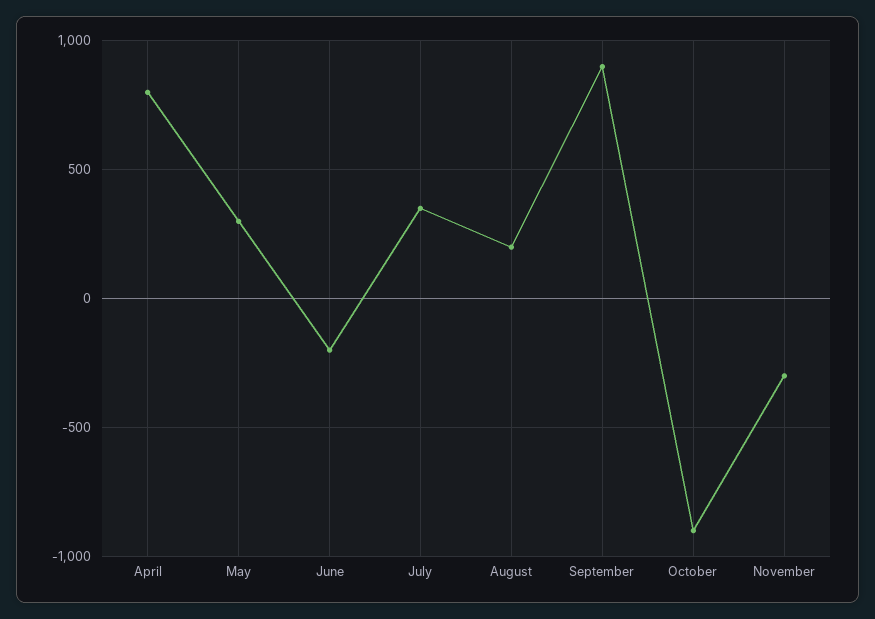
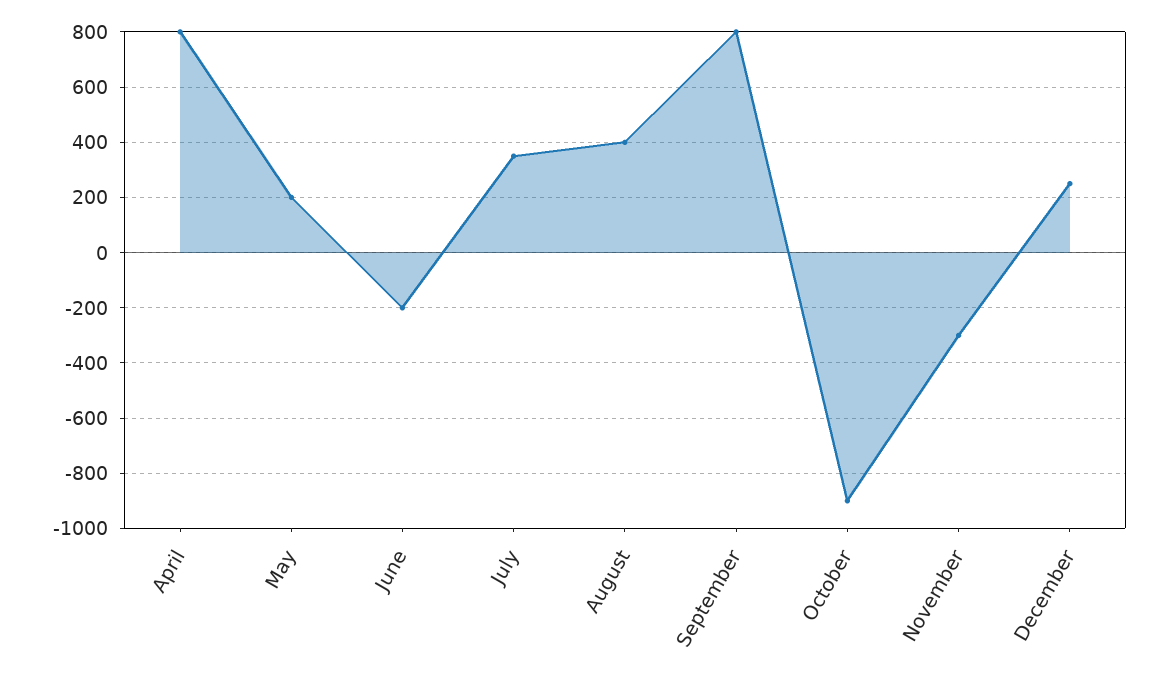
May: 300 -> 200
August: 200 -> 400
September: 900 -> 800
December: none -> 250

